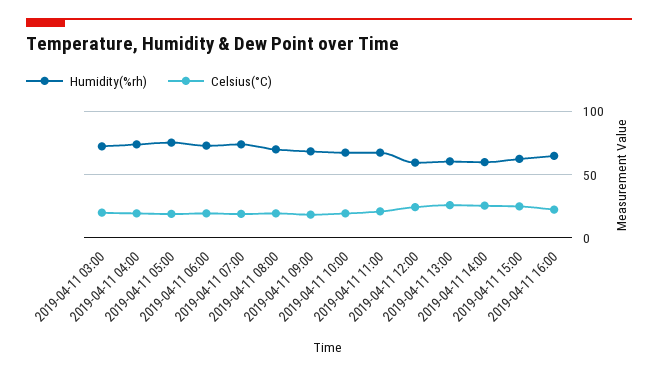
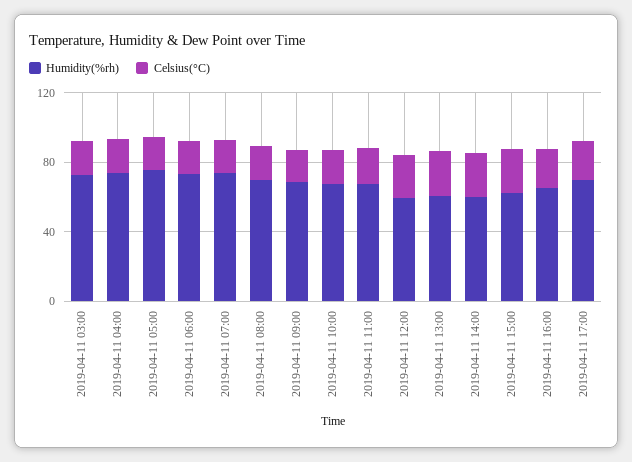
Humidity(%rh), 2019-04-11 17:00: none -> 70
Celsius(°C), 2019-04-11 17:00: none -> 20

